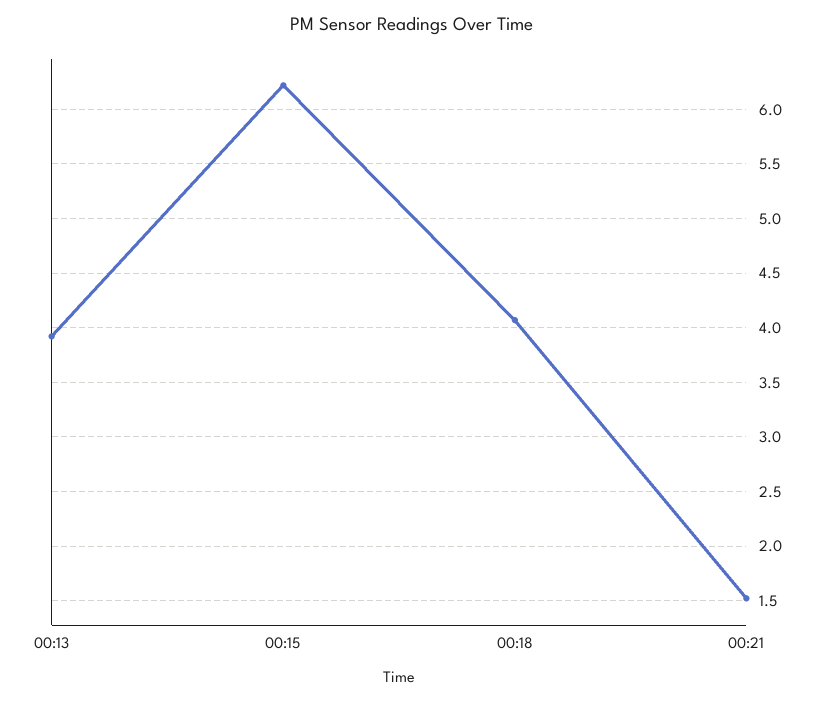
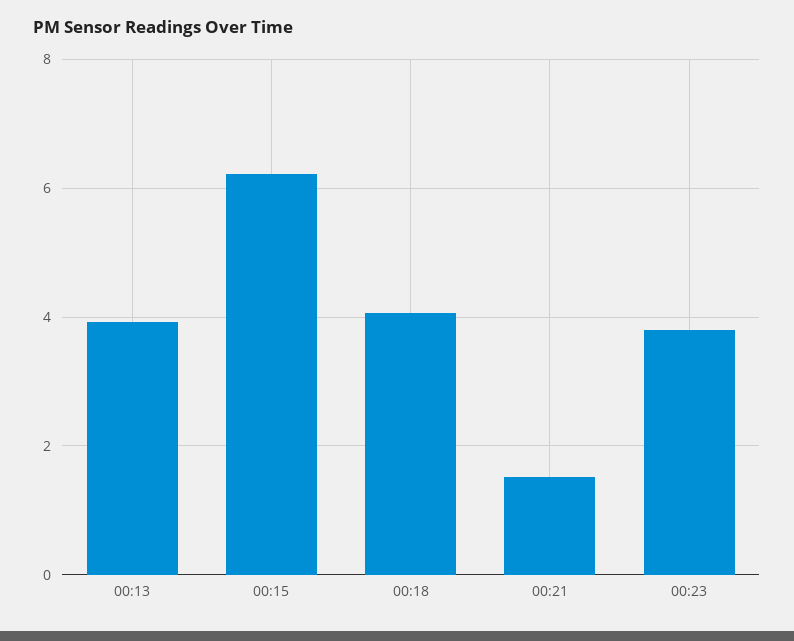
00:23: none -> 3.8

